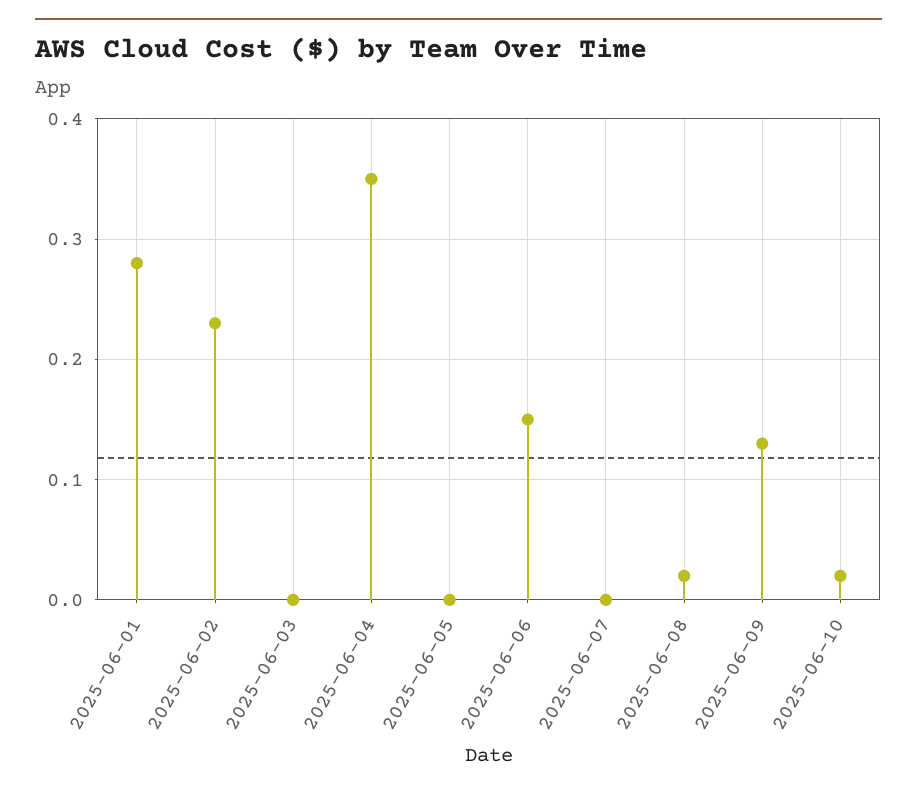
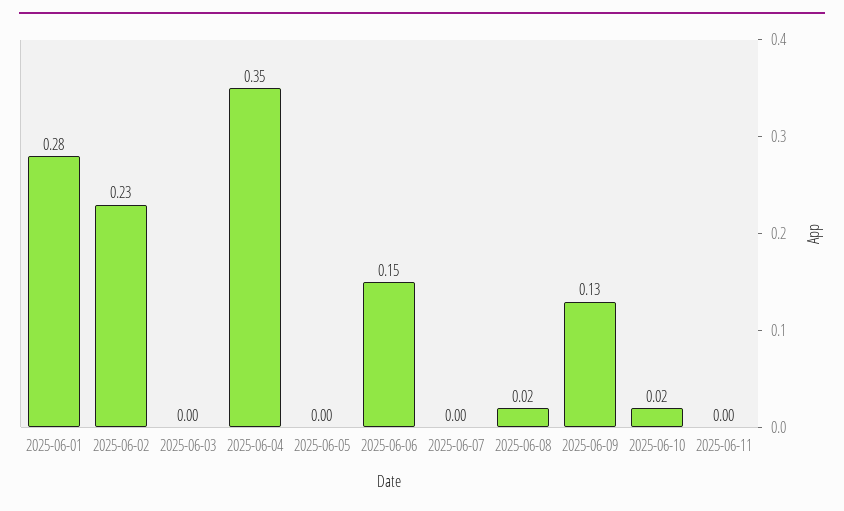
2025-06-11: none -> 0

